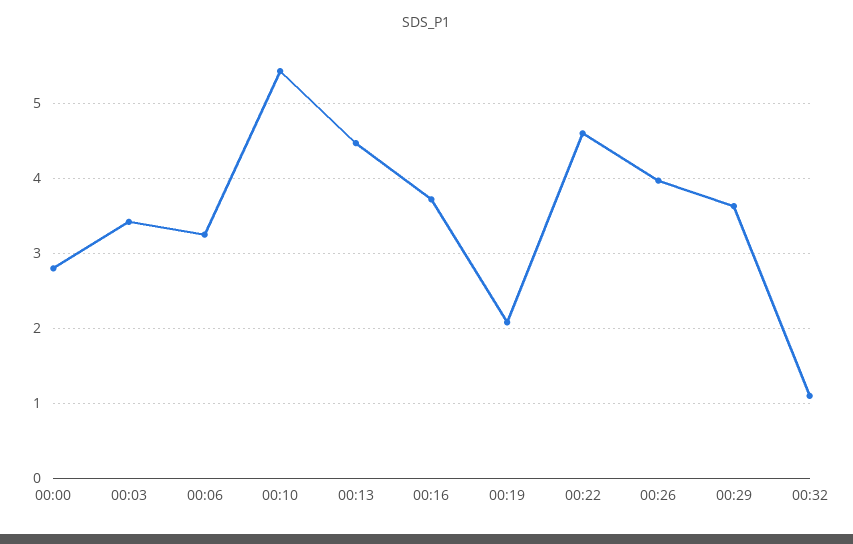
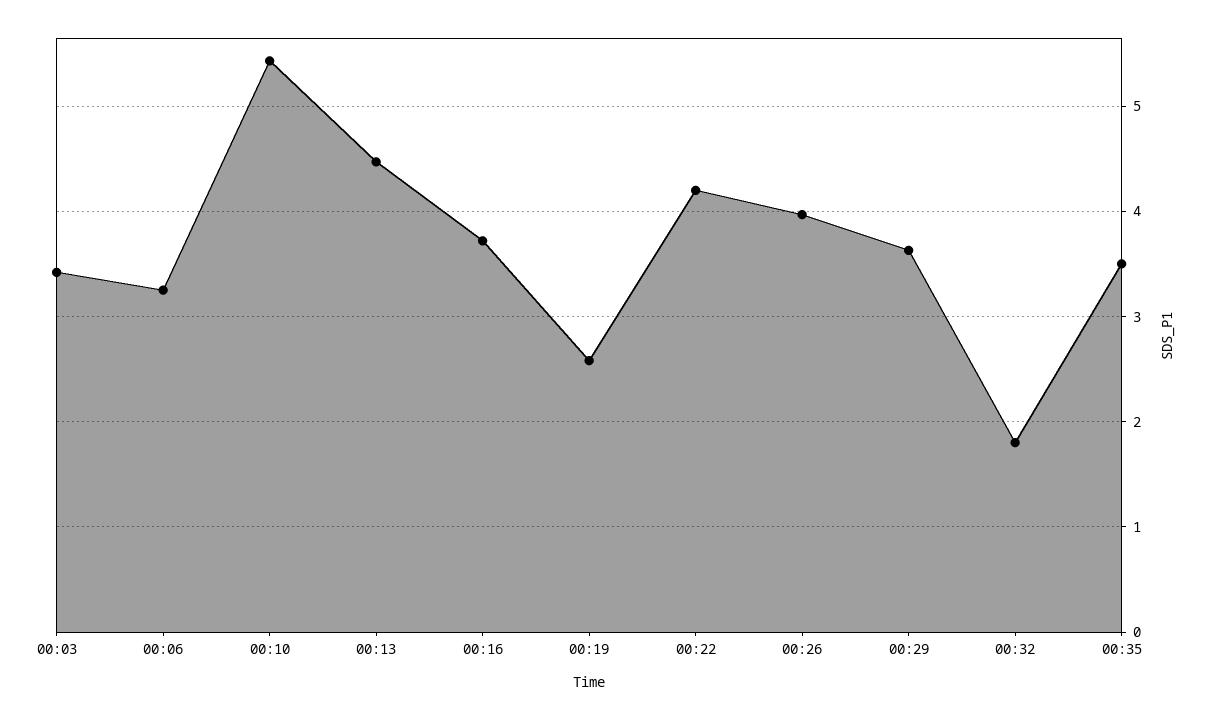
00:00: 2.8 -> none
00:19: 2.1 -> 2.6
00:22: 4.6 -> 4.2
00:32: 1.1 -> 1.8
00:35: none -> 3.5

